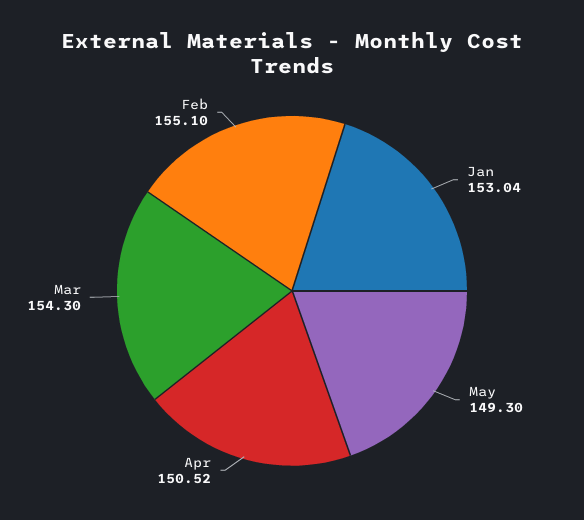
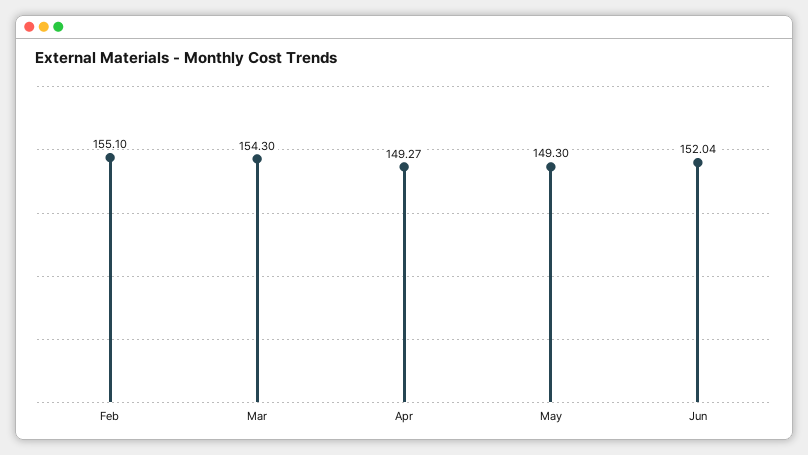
Jan: 153.04 -> none
Apr: 150.52 -> 149.27
Jun: none -> 152.04

